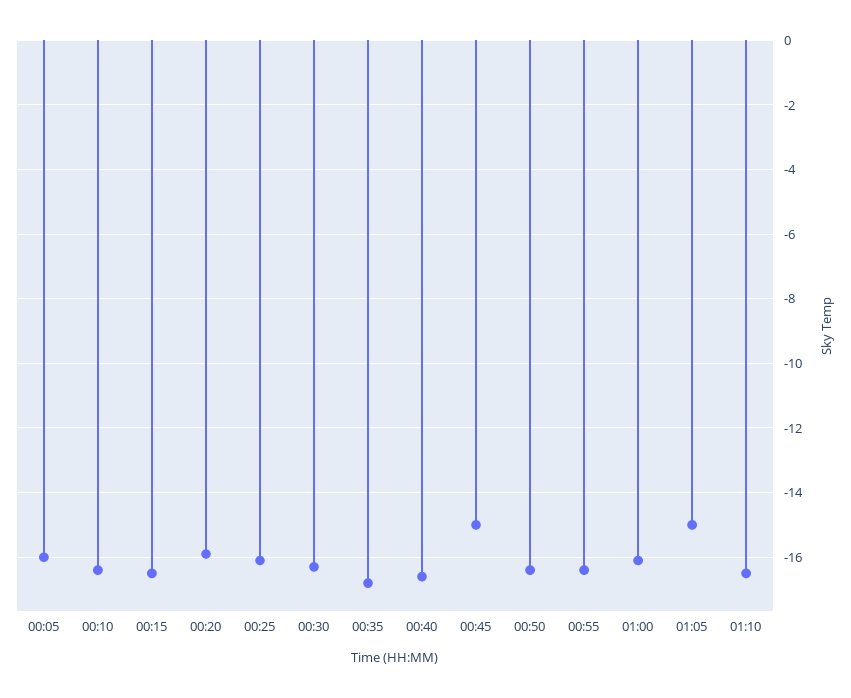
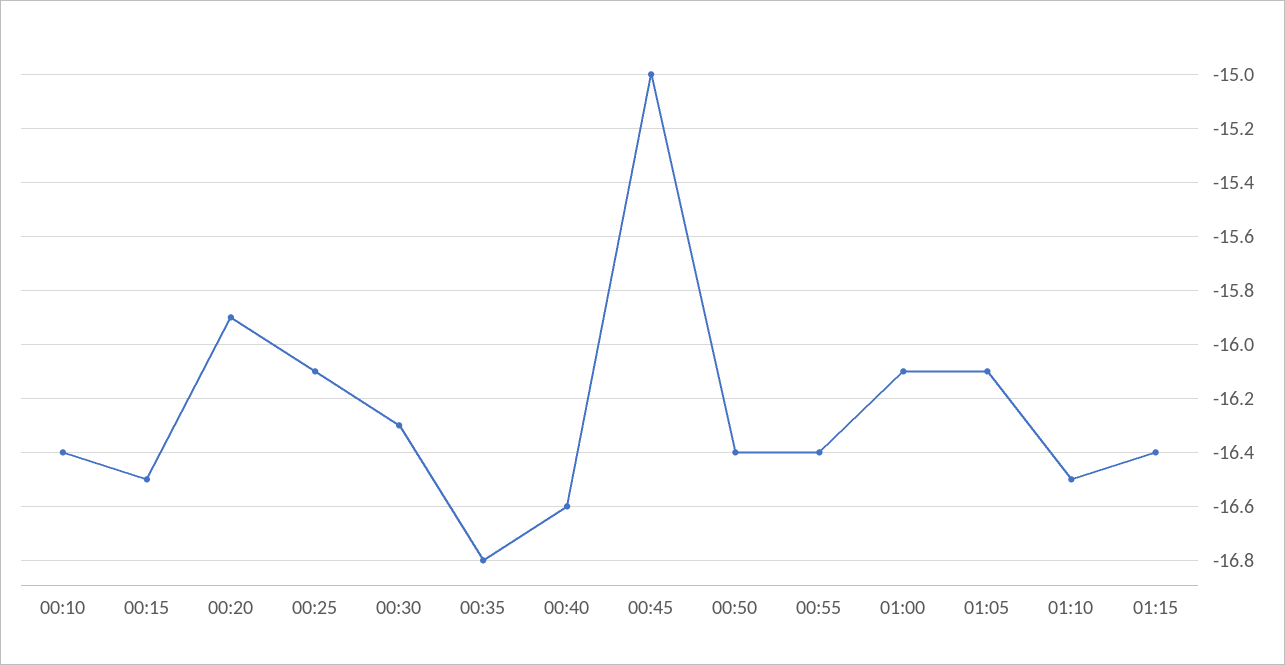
00:05: -16 -> none
01:05: -15 -> -16.1
01:15: none -> -16.4

